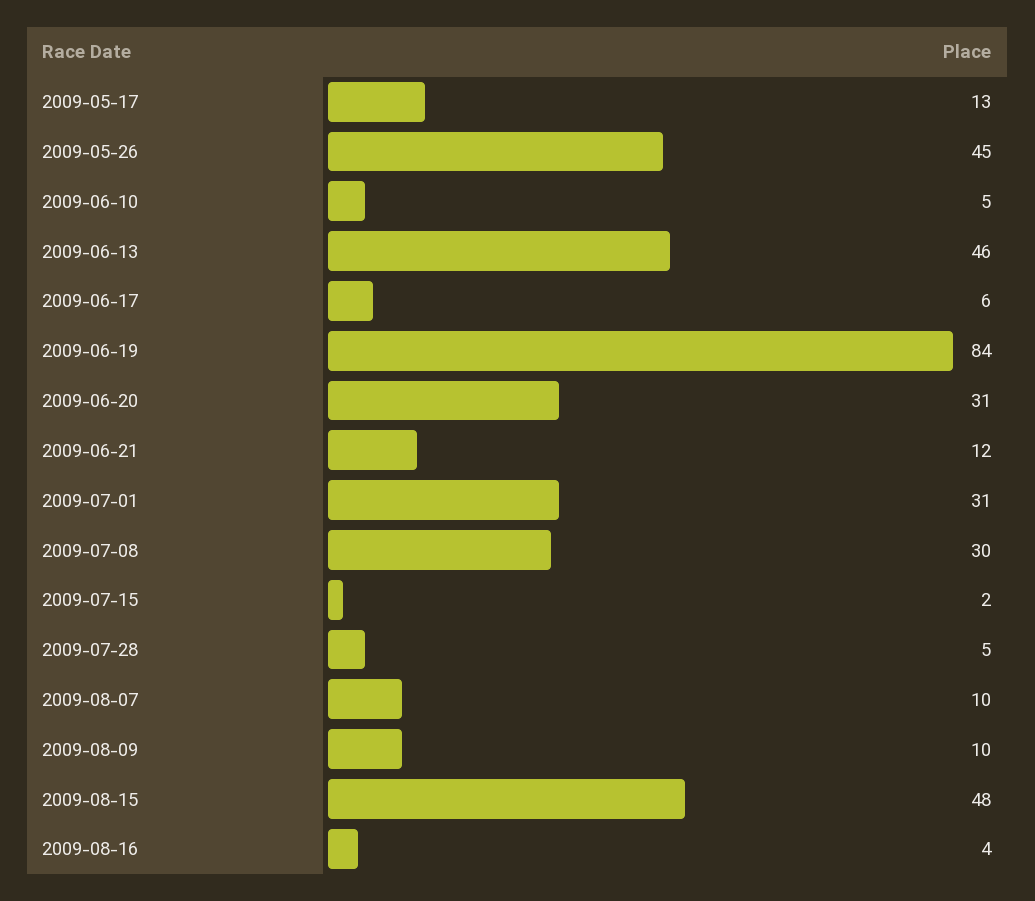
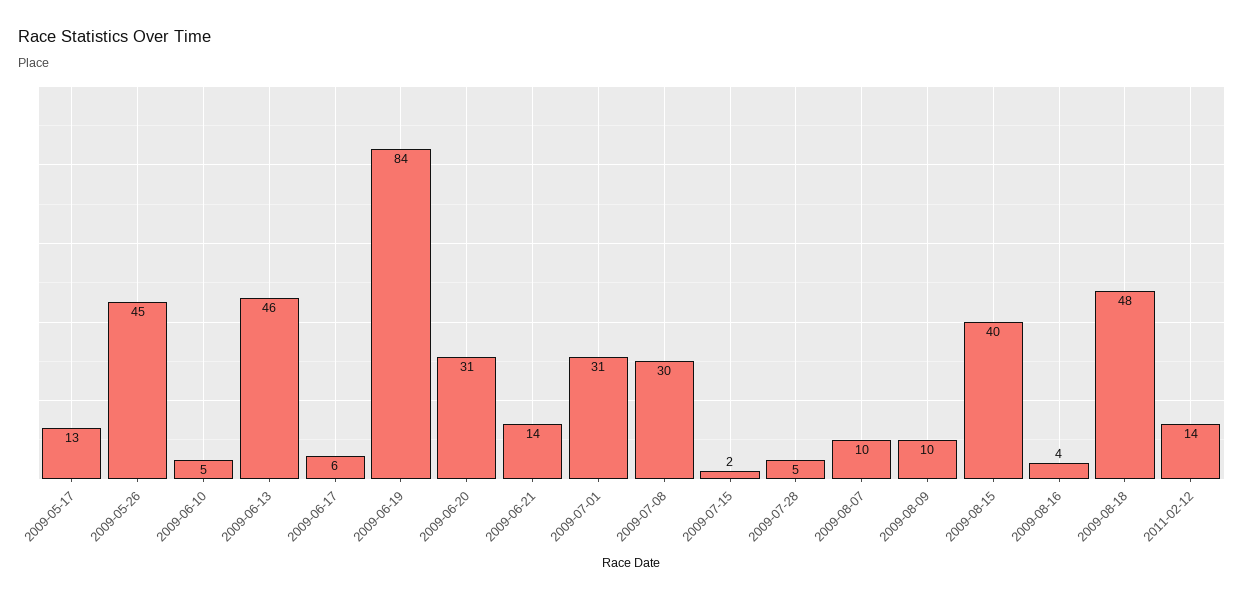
2009-06-21: 12 -> 14
2009-08-15: 48 -> 40
2009-08-18: none -> 48
2011-02-12: none -> 14

